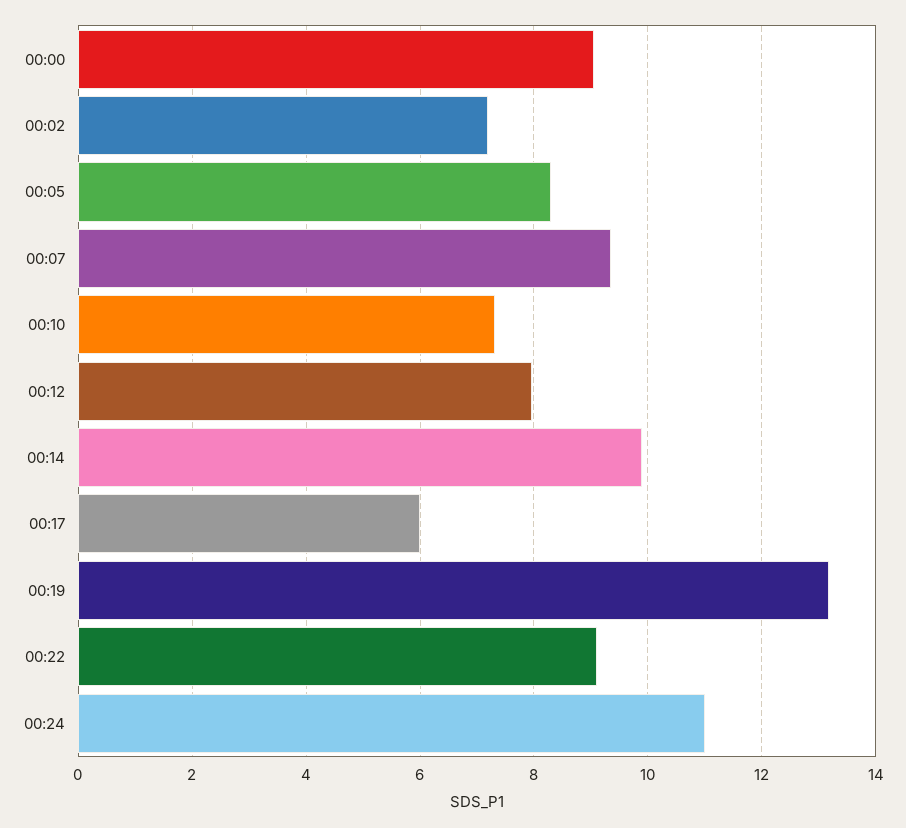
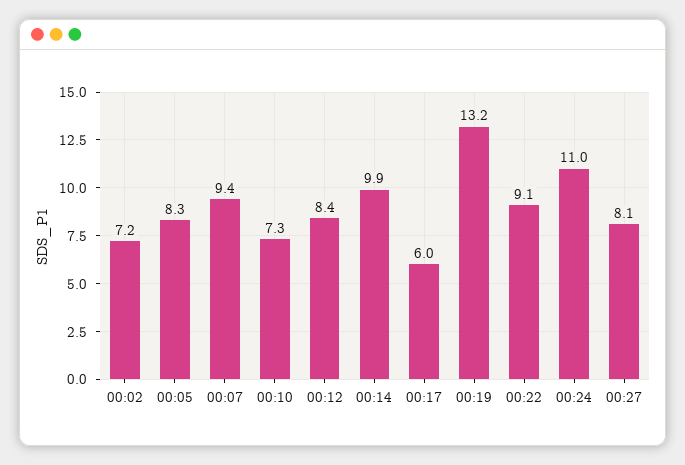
00:00: 9 -> none
00:12: 8 -> 8.4
00:27: none -> 8.1

